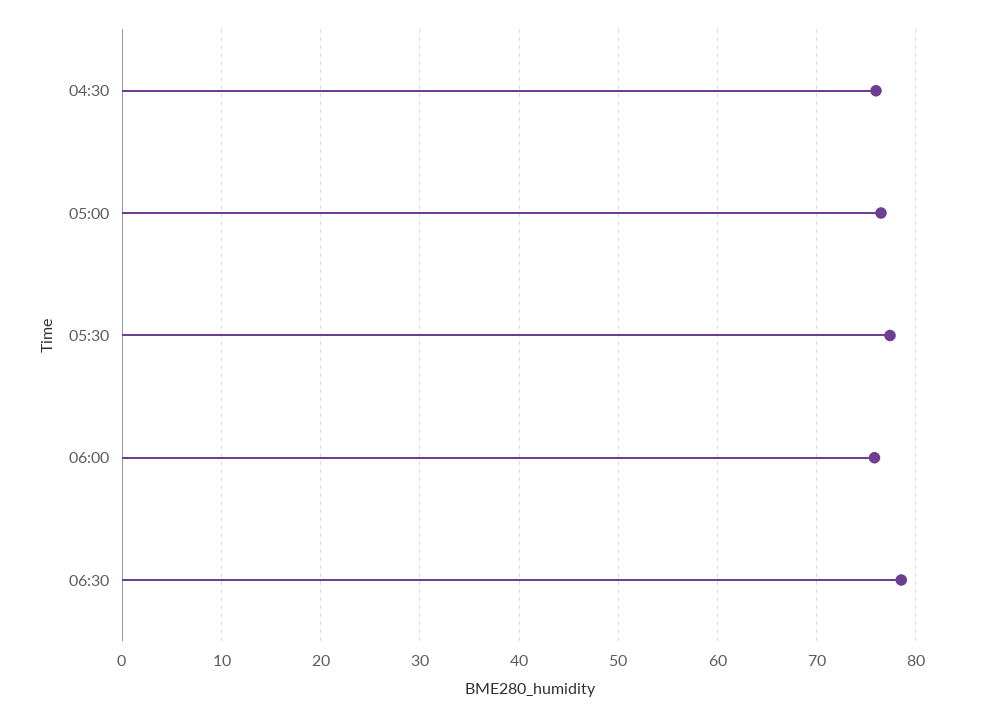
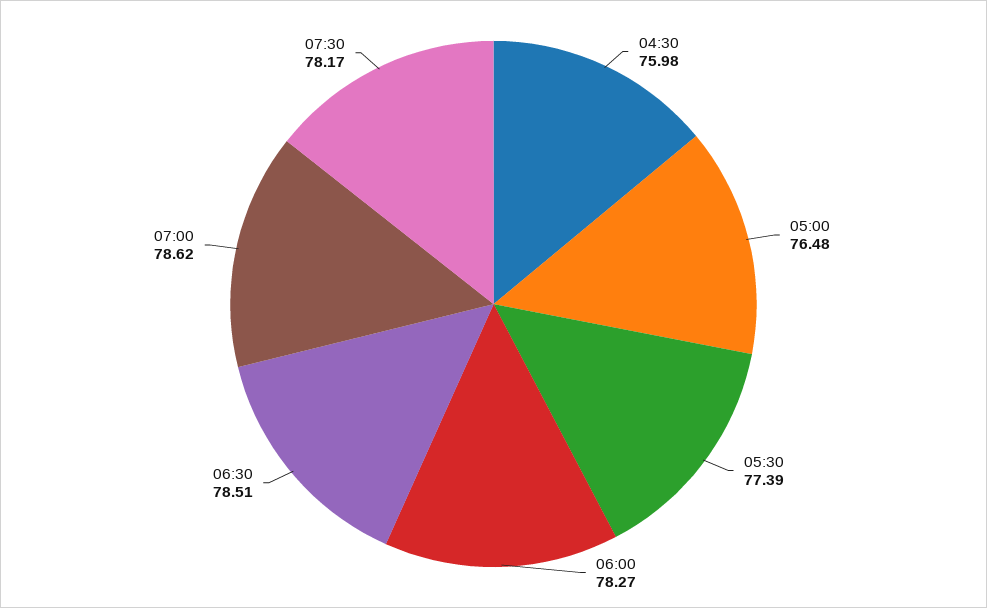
06:00: 76 -> 78.27
07:00: none -> 78.62
07:30: none -> 78.17

